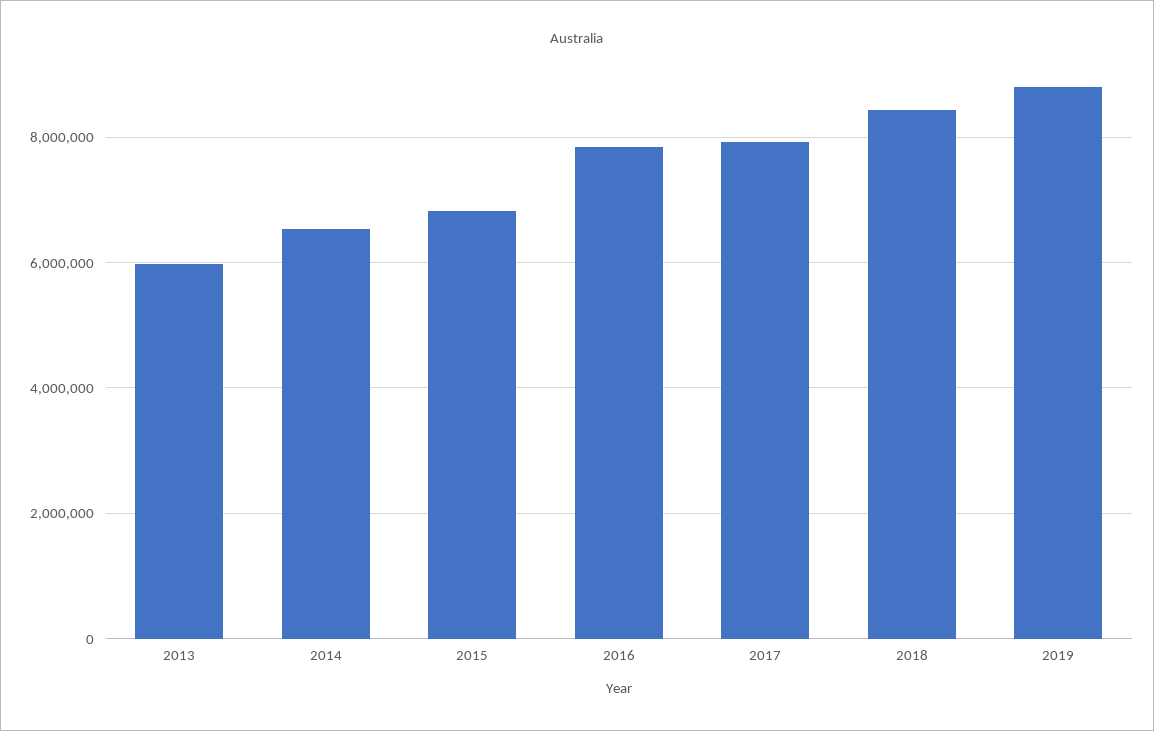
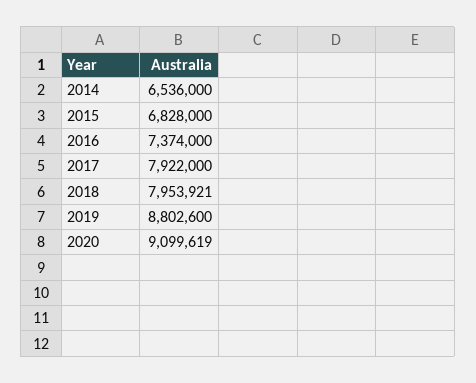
2013: 6000000 -> none
2016: 7800000 -> 7374000
2018: 8400000 -> 7953921
2020: none -> 9099619

